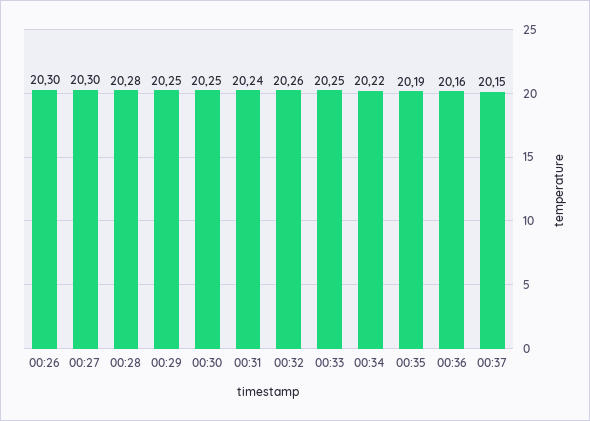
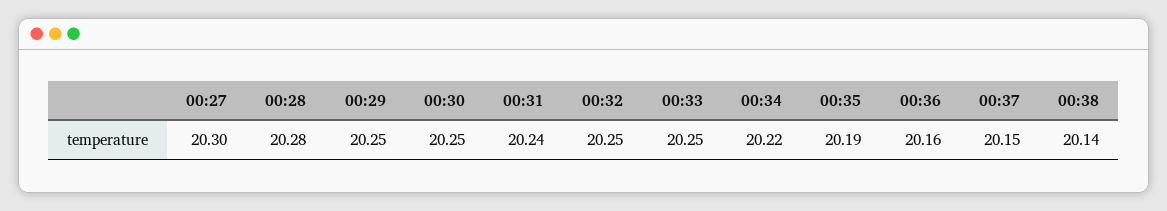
00:26: 20.3 -> none
00:32: 20.26 -> 20.25
00:38: none -> 20.14

